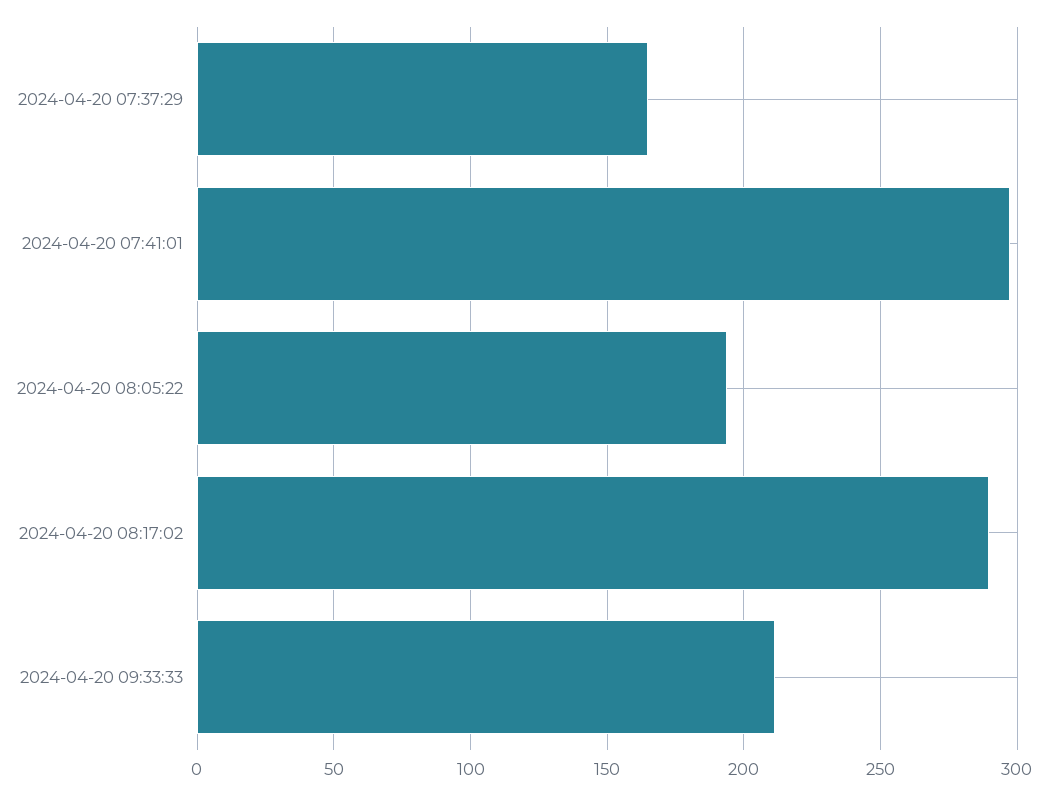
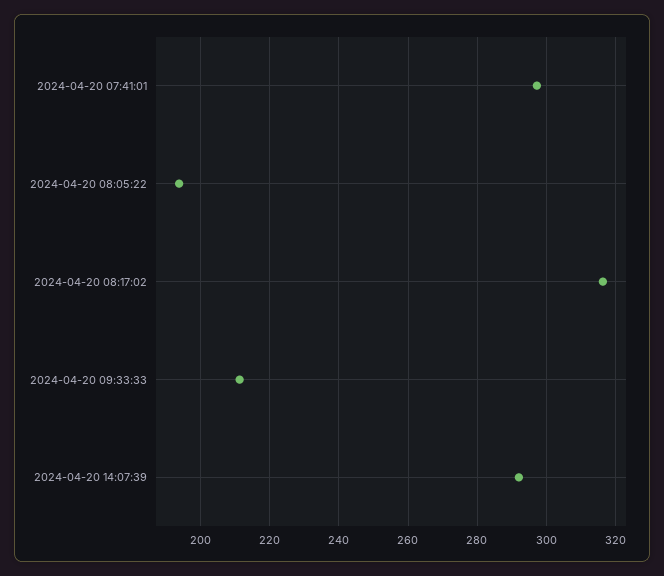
2024-04-20 07:37:29: 165 -> none
2024-04-20 08:17:02: 290 -> 316
2024-04-20 14:07:39: none -> 292

